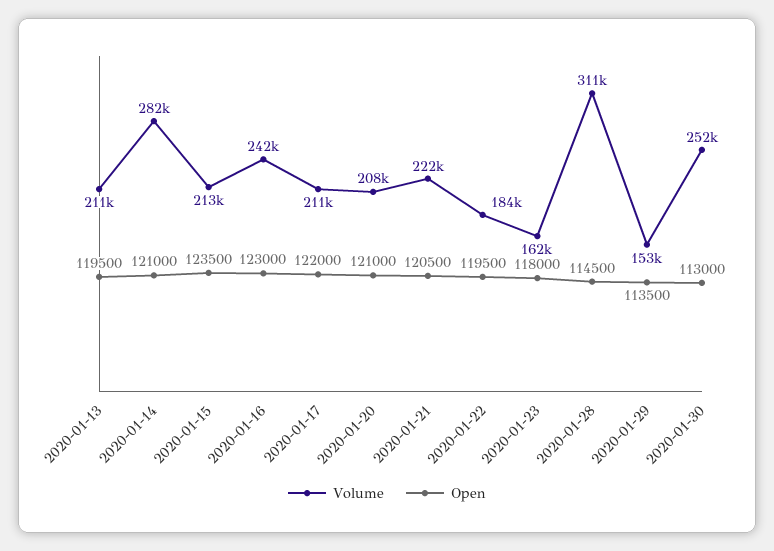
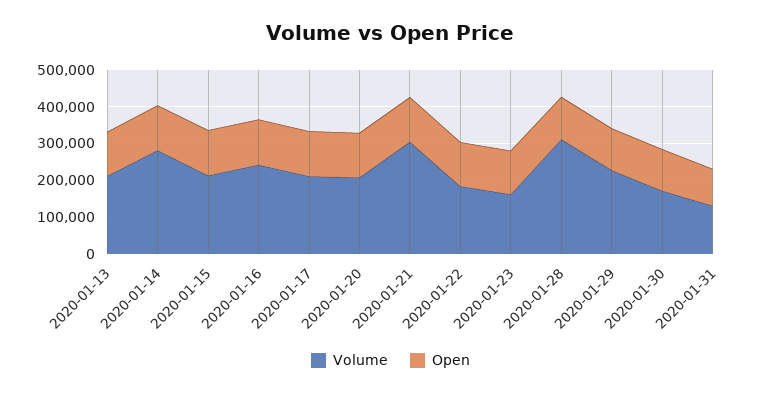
Volume, 2020-01-21: 222000 -> 300000
Volume, 2020-01-29: 153000 -> 225000
Volume, 2020-01-30: 252000 -> 175000
Volume, 2020-01-31: none -> 125000
Open, 2020-01-31: none -> 100000

